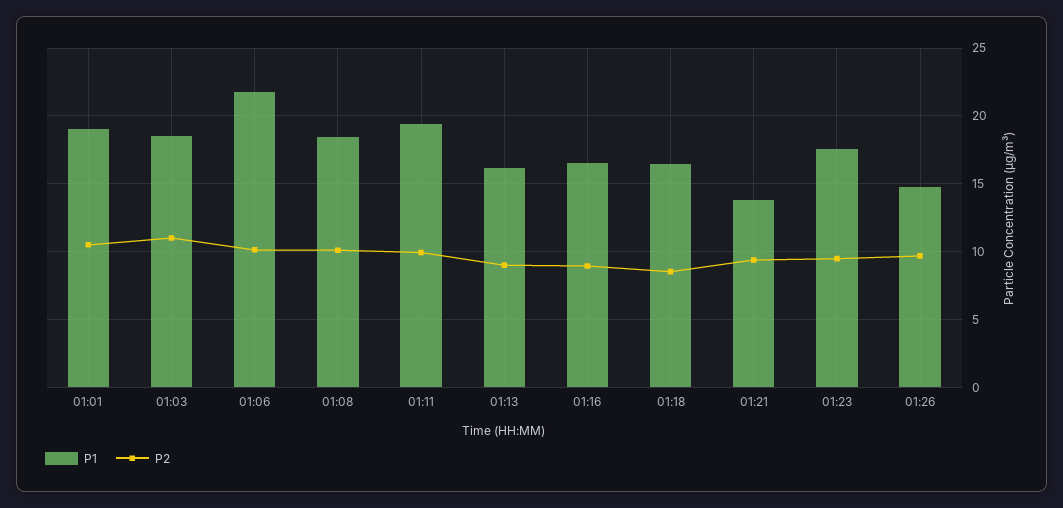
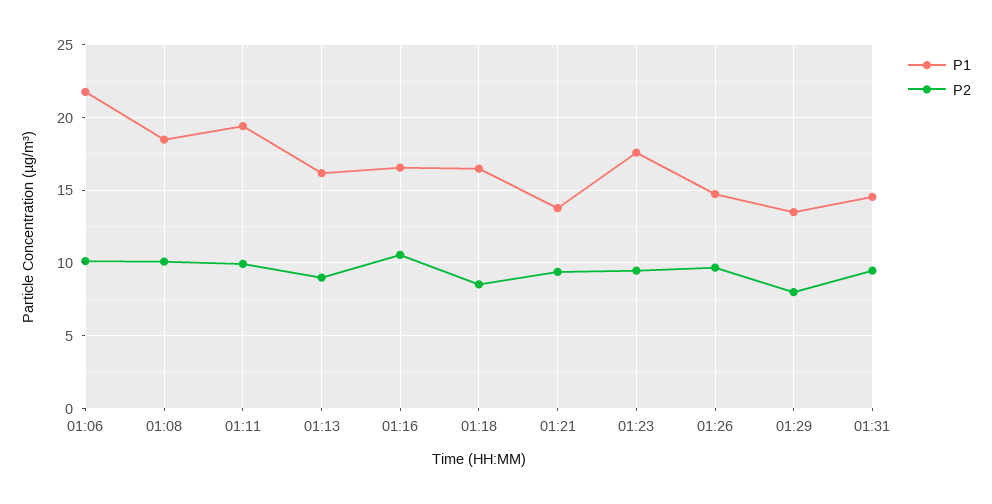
P1, 01:01: 19 -> none
P2, 01:01: 10.5 -> none
P1, 01:03: 18.5 -> none
P2, 01:03: 11 -> none
P2, 01:16: 9 -> 10.5
P1, 01:29: none -> 13.5
P2, 01:29: none -> 8
P1, 01:31: none -> 14.5
P2, 01:31: none -> 9.5

